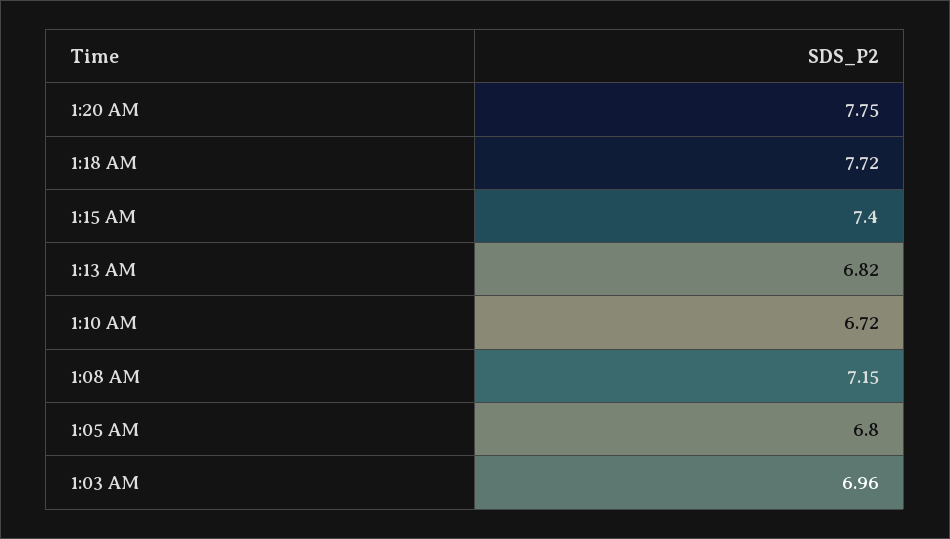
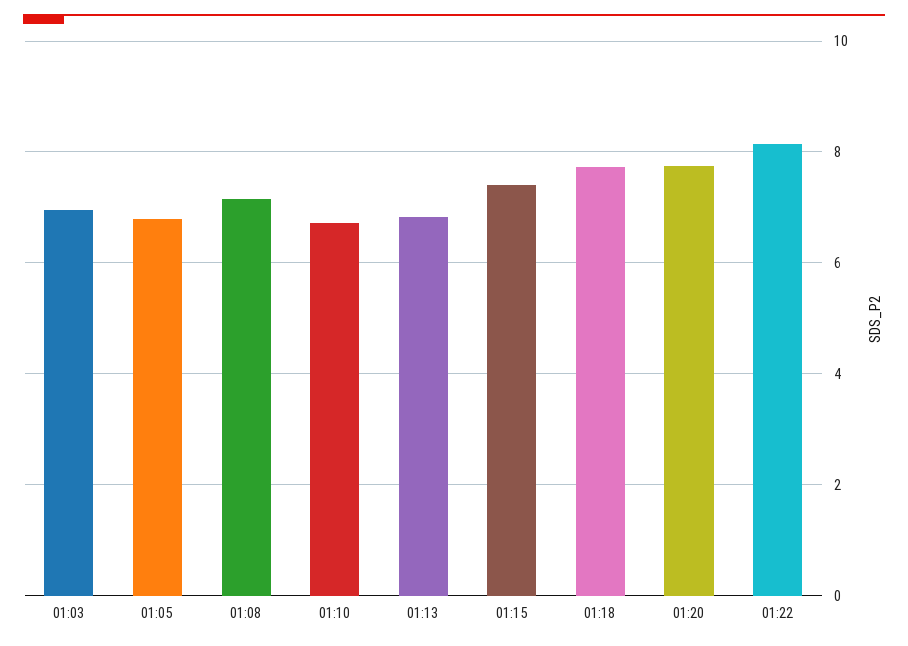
01:22: none -> 8.2

